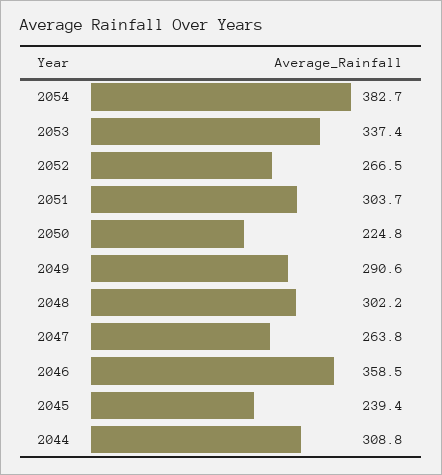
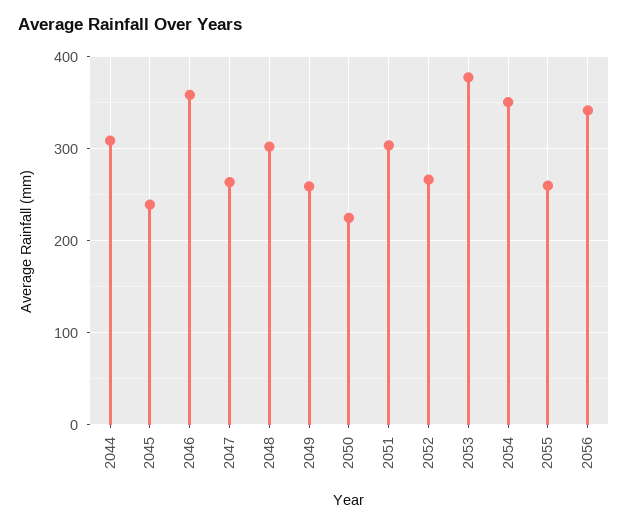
2054: 382.7 -> 350
2053: 337.4 -> 380
2049: 290.6 -> 260
2055: none -> 260
2056: none -> 340

